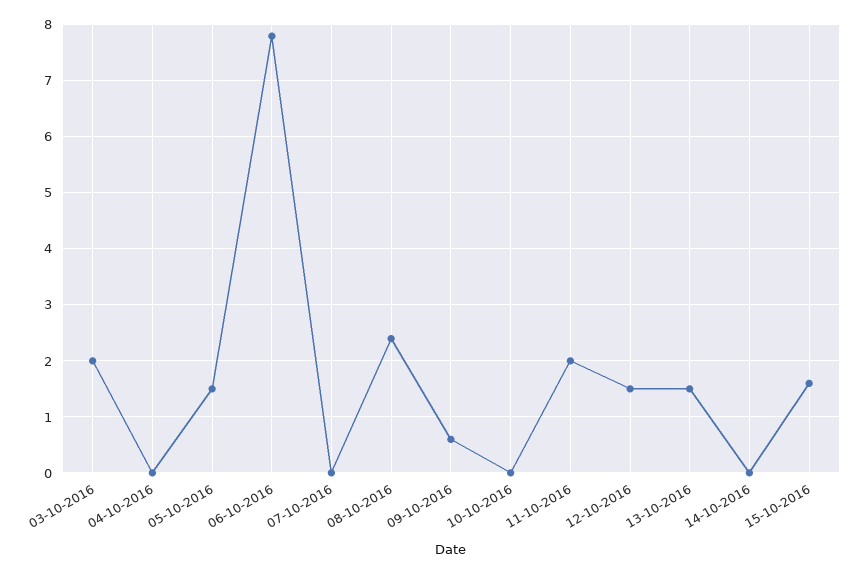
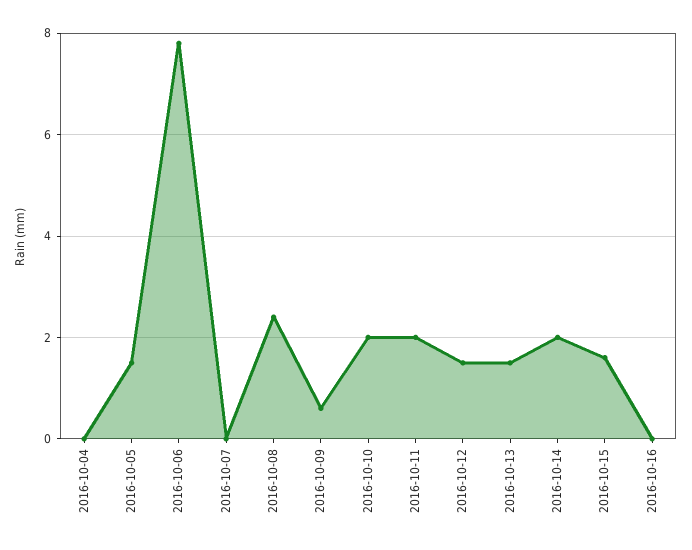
03-10-2016: 2 -> none
10-10-2016: 0 -> 2
14-10-2016: 0 -> 2
2016-10-16: none -> 0

